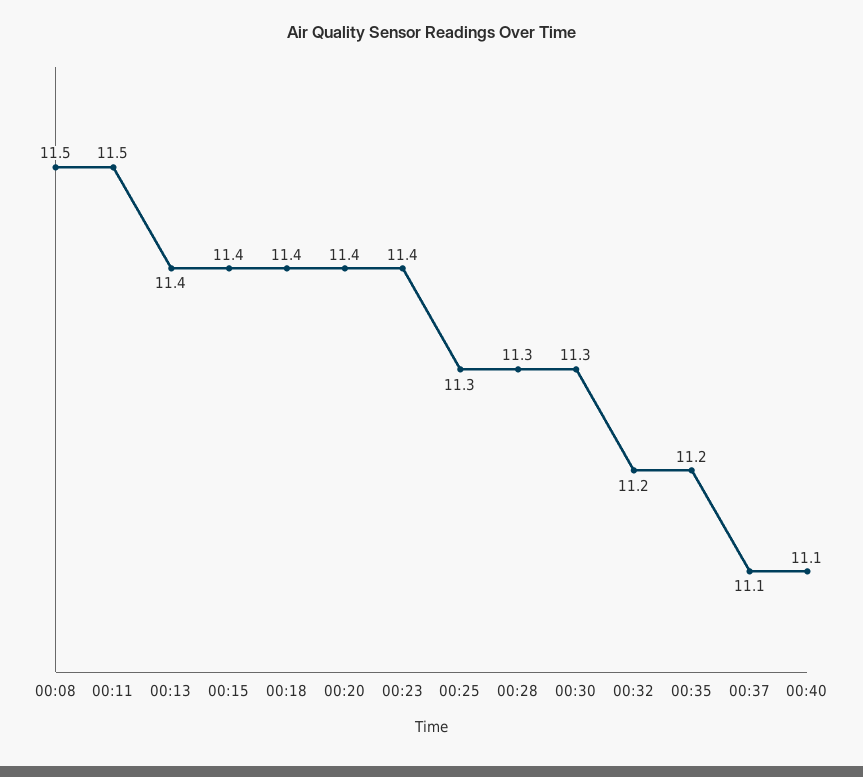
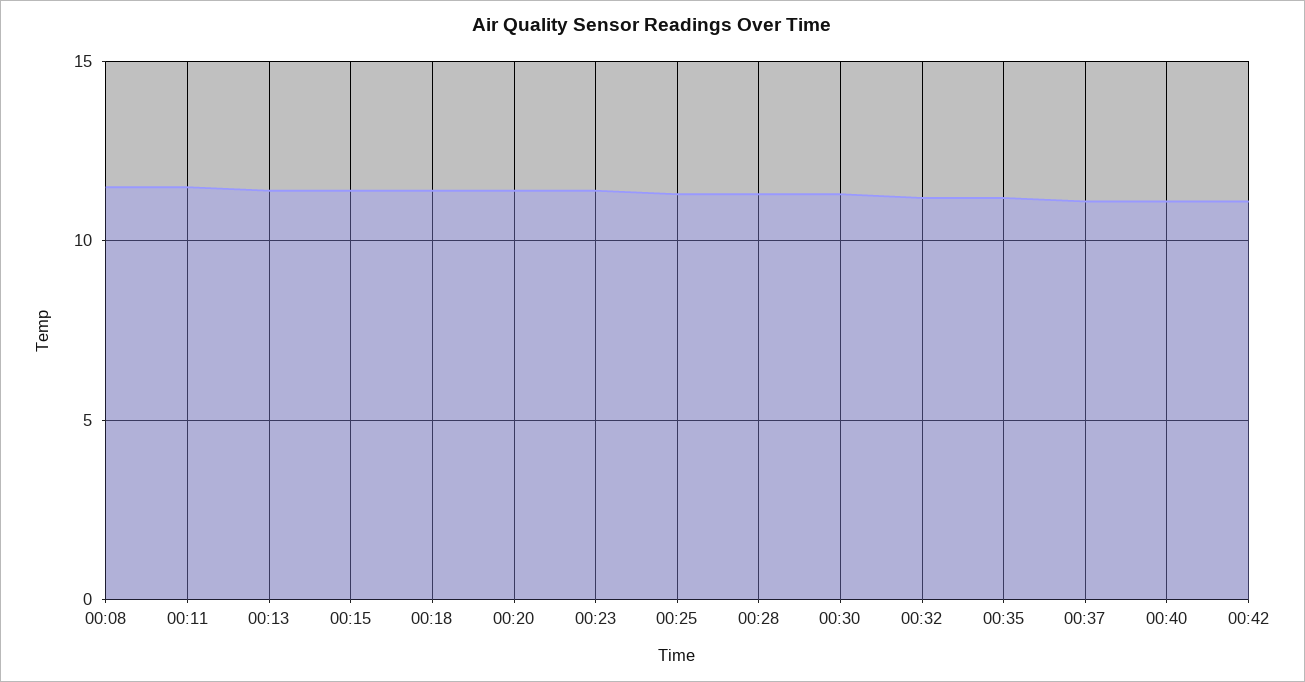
00:42: none -> 11

